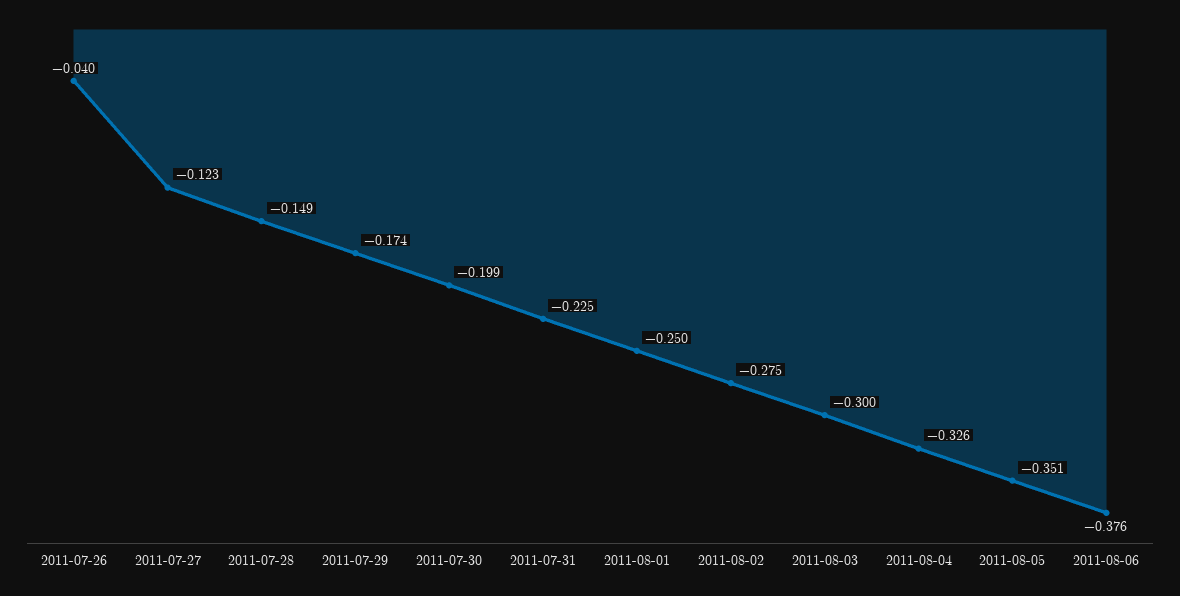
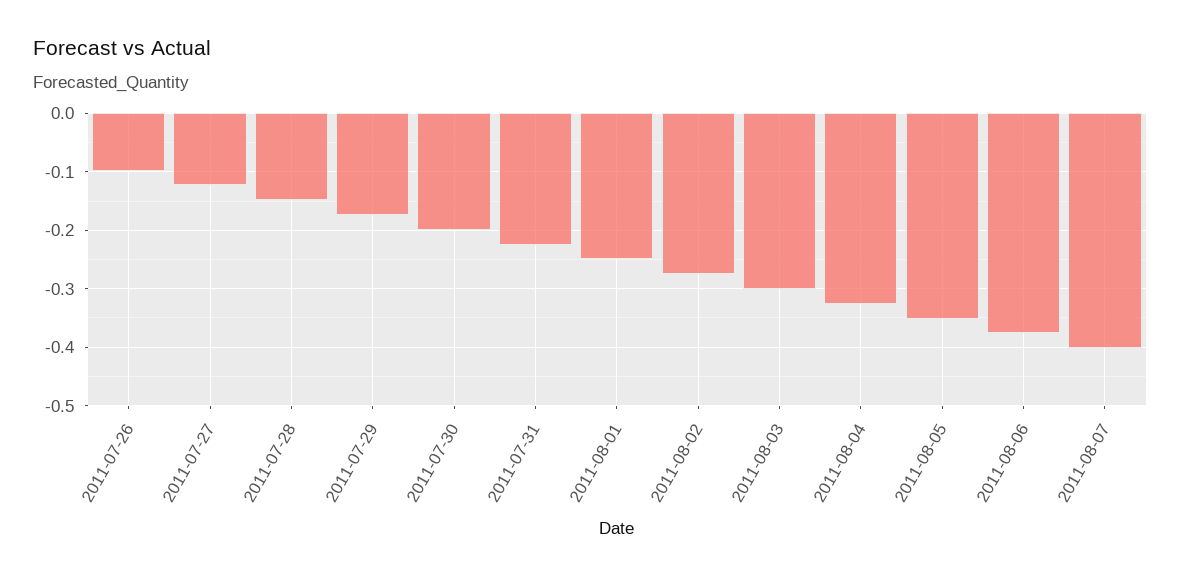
2011-07-26: -0.04 -> -0.1
2011-08-07: none -> -0.4

